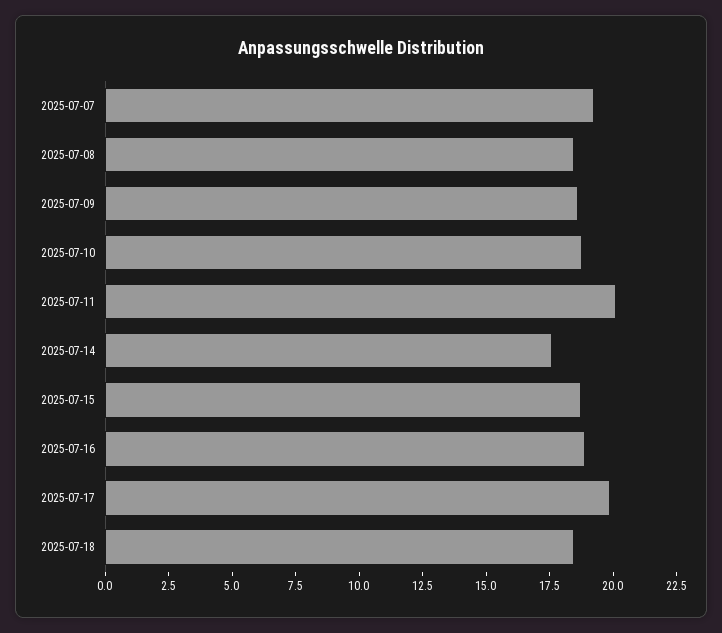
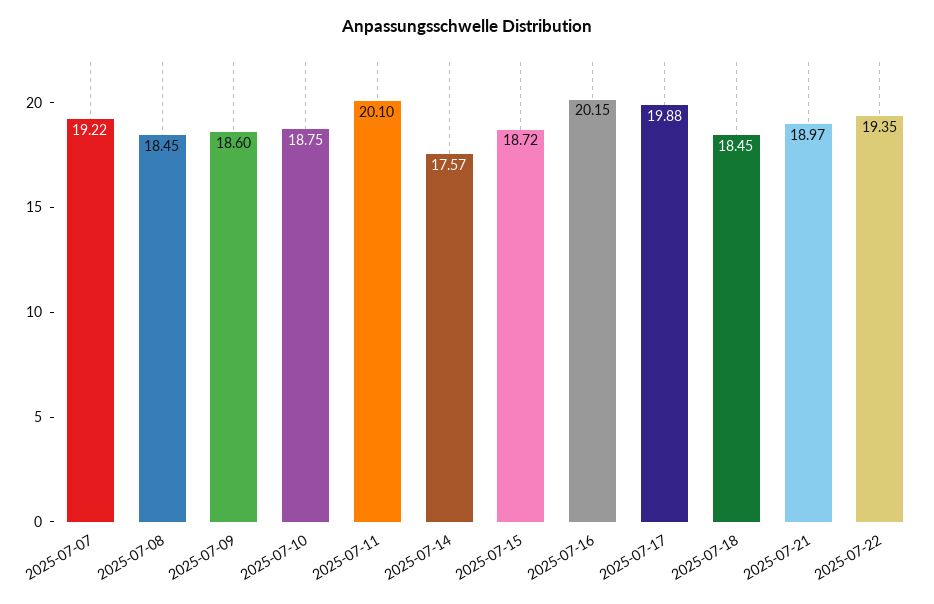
2025-07-16: 19 -> 20.15
2025-07-21: none -> 18.97
2025-07-22: none -> 19.35

